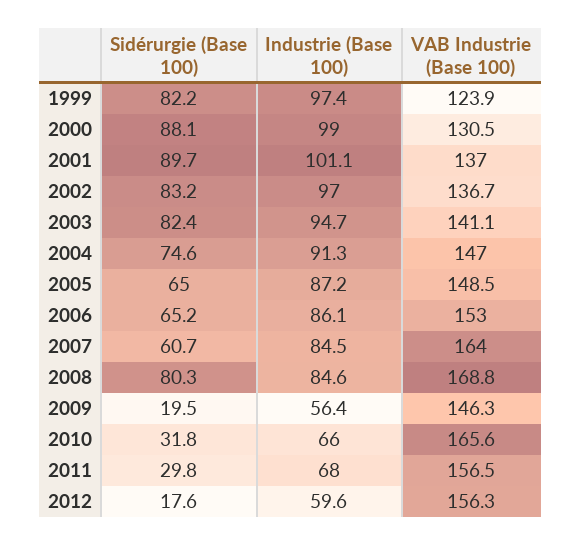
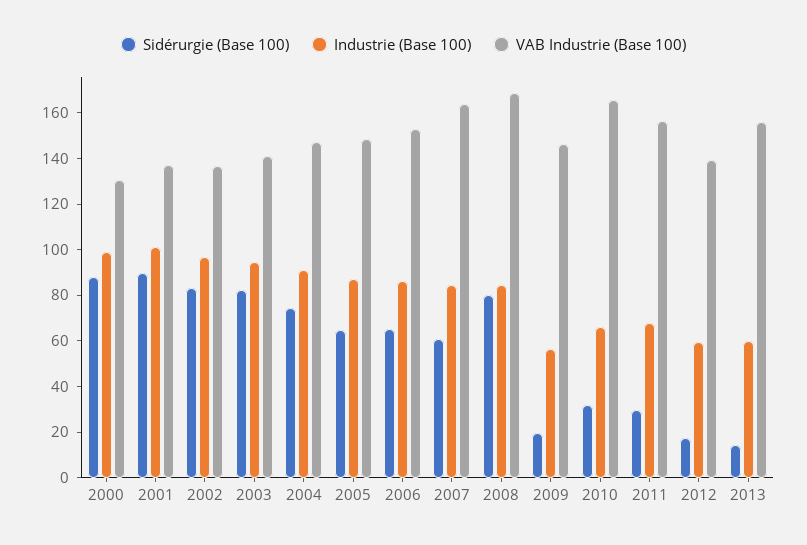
Sidérurgie (Base 100), 1999: 82.2 -> none
Industrie (Base 100), 1999: 97.4 -> none
VAB Industrie (Base 100), 1999: 123.9 -> none
VAB Industrie (Base 100), 2012: 156.3 -> 140
Sidérurgie (Base 100), 2013: none -> 15
Industrie (Base 100), 2013: none -> 60
VAB Industrie (Base 100), 2013: none -> 155

